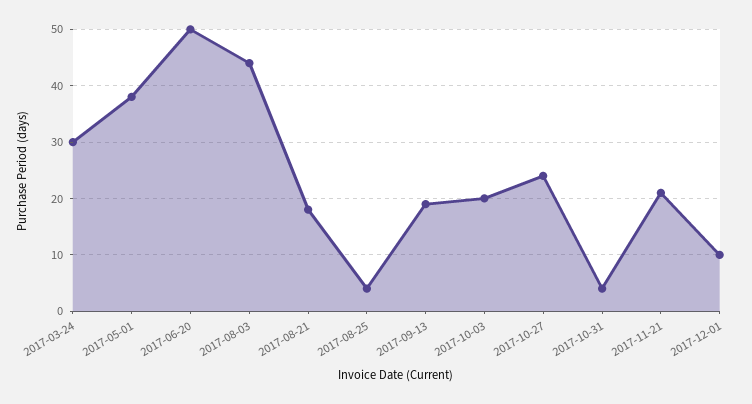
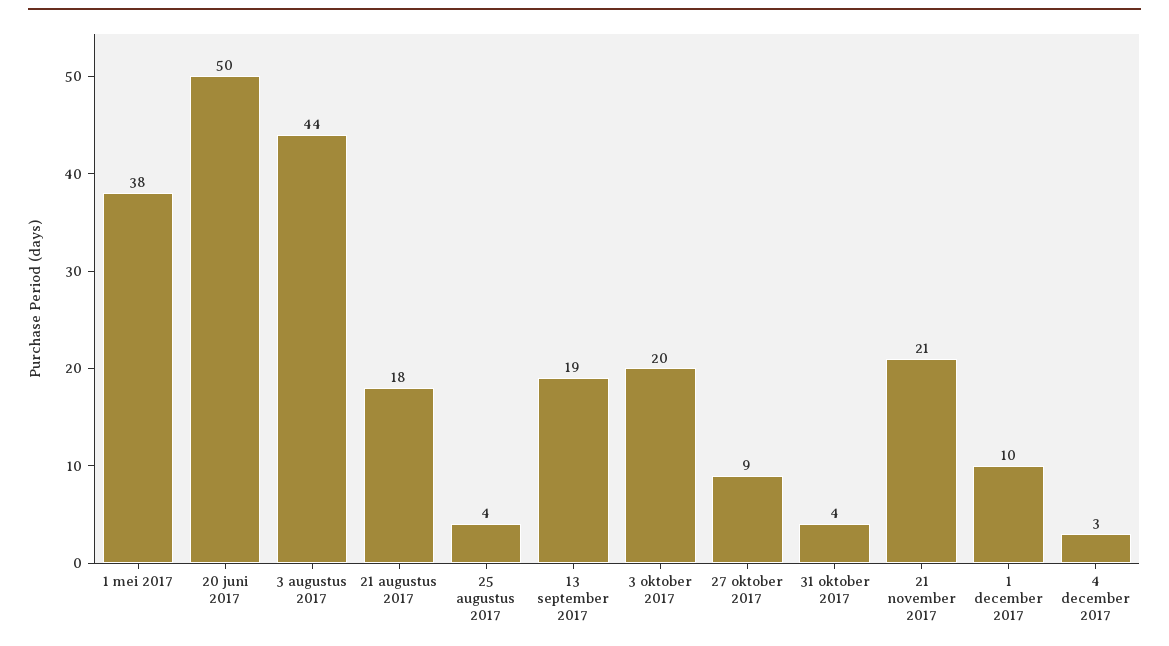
2017-03-24: 30 -> none
2017-10-27: 25 -> 9
4 december 2017: none -> 3

